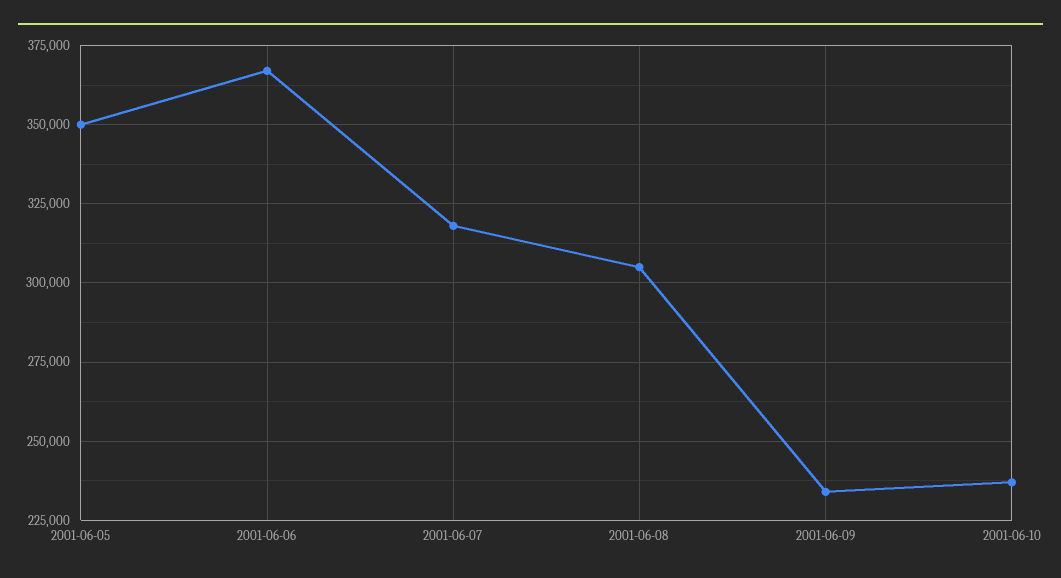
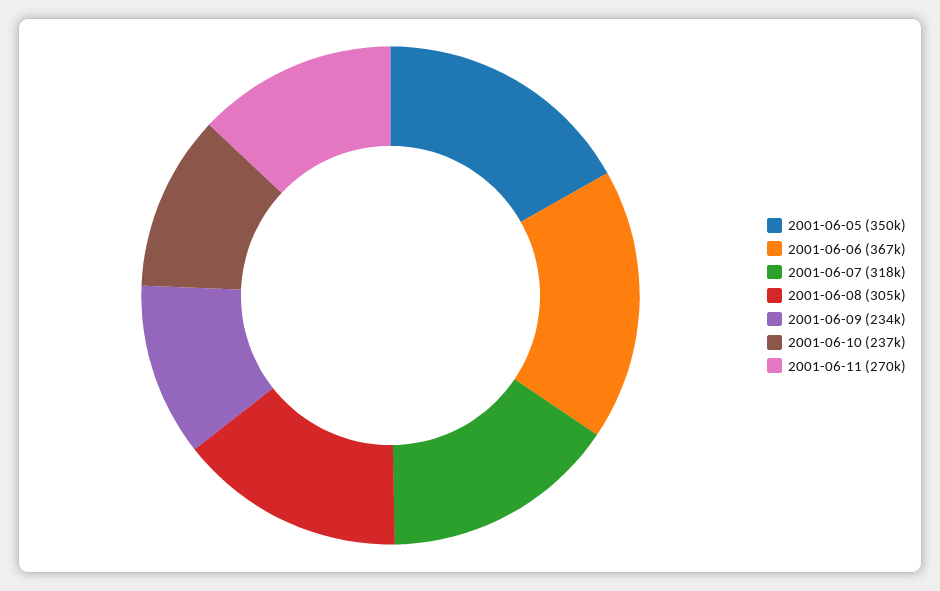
2001-06-11: none -> 270000

